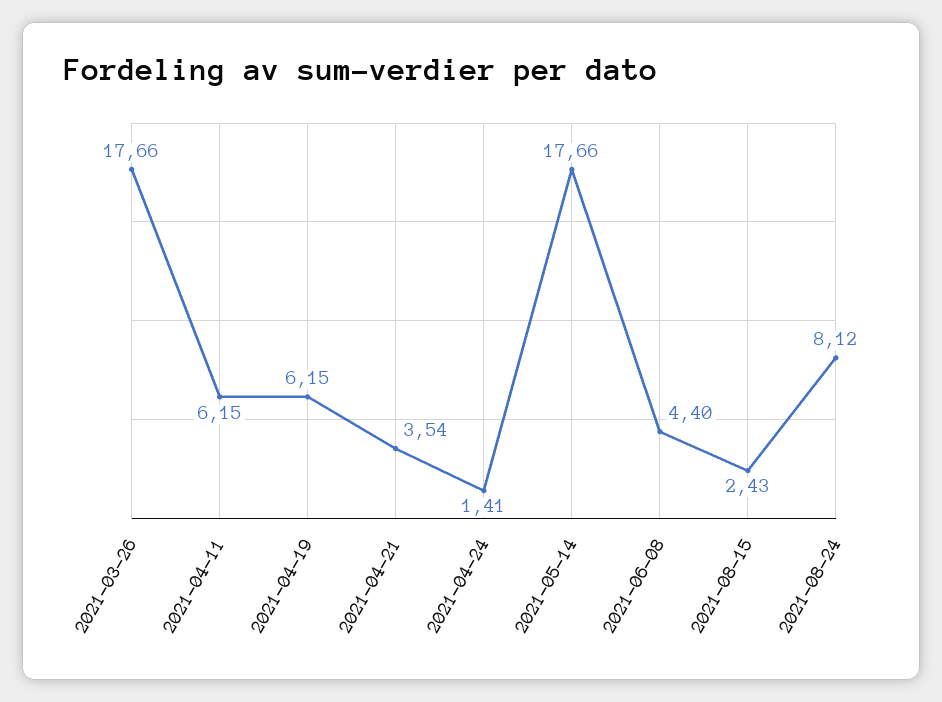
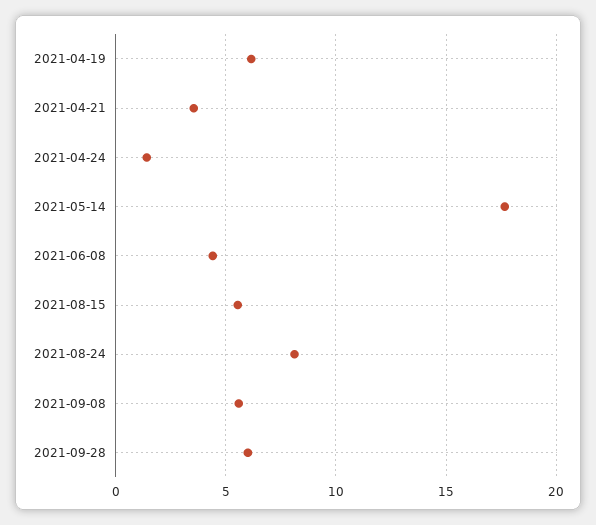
2021-03-26: 17.66 -> none
2021-04-11: 6.15 -> none
2021-08-15: 2.43 -> 5.5
2021-09-08: none -> 5.5
2021-09-28: none -> 6

